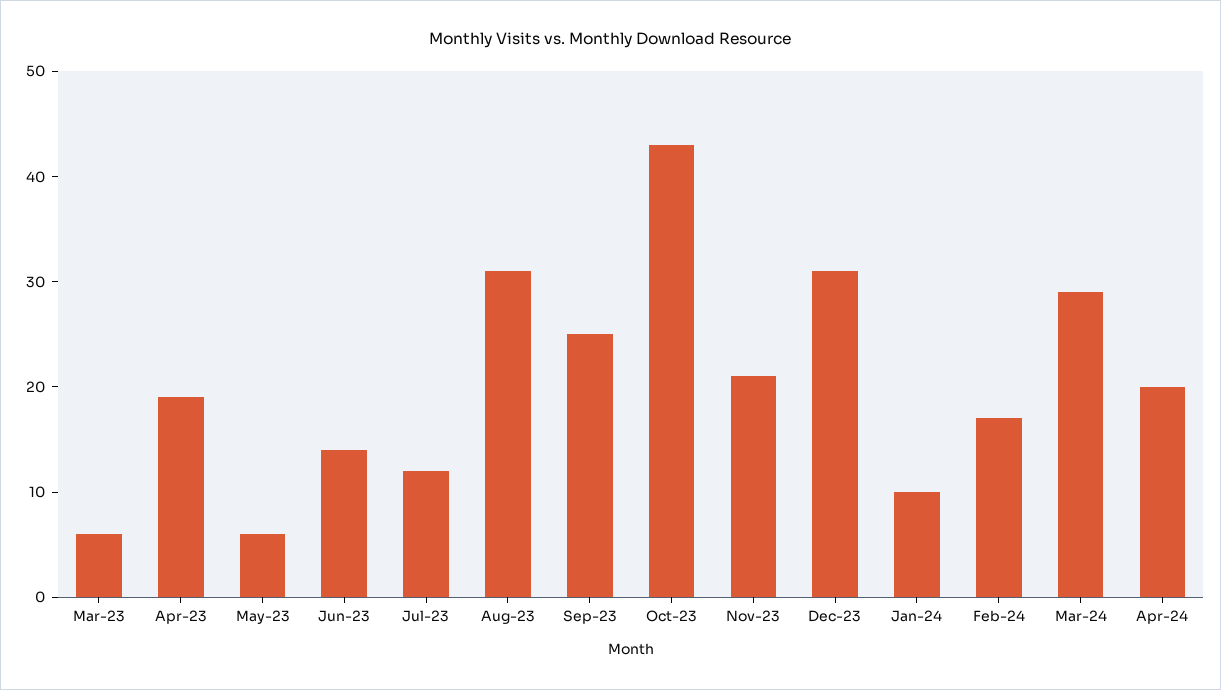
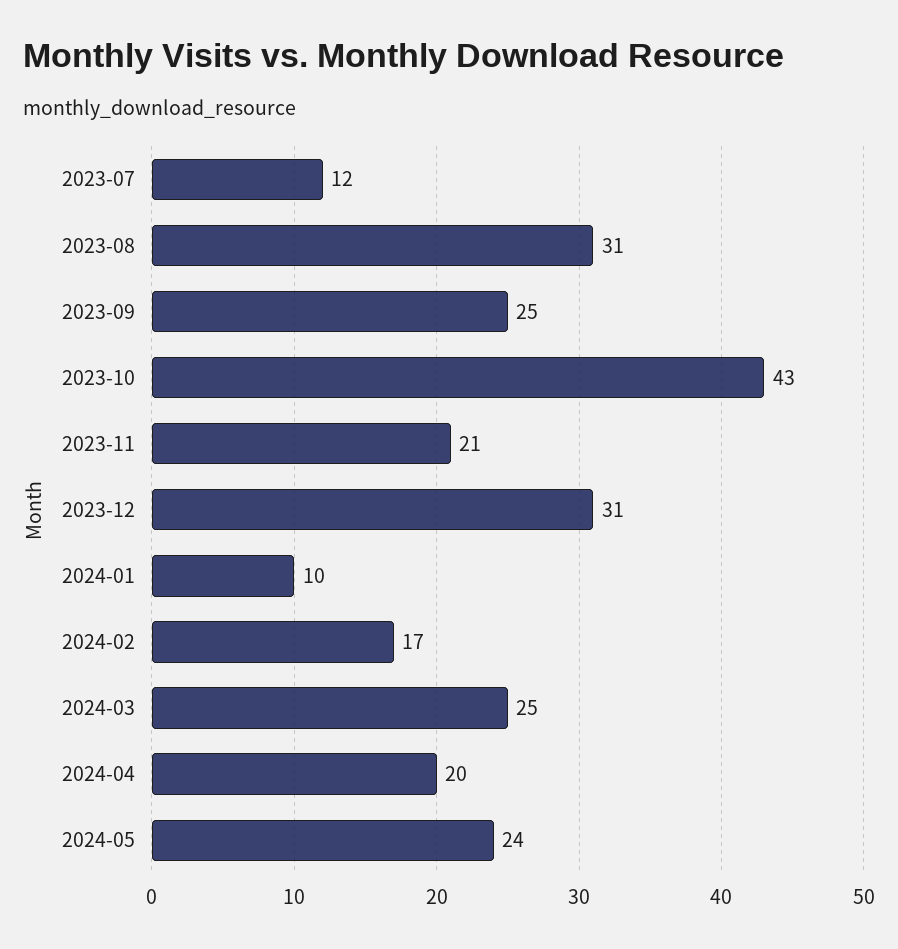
Mar-23: 6 -> none
Apr-23: 19 -> none
May-23: 6 -> none
Jun-23: 14 -> none
Mar-24: 29 -> 25
2024-05: none -> 24

